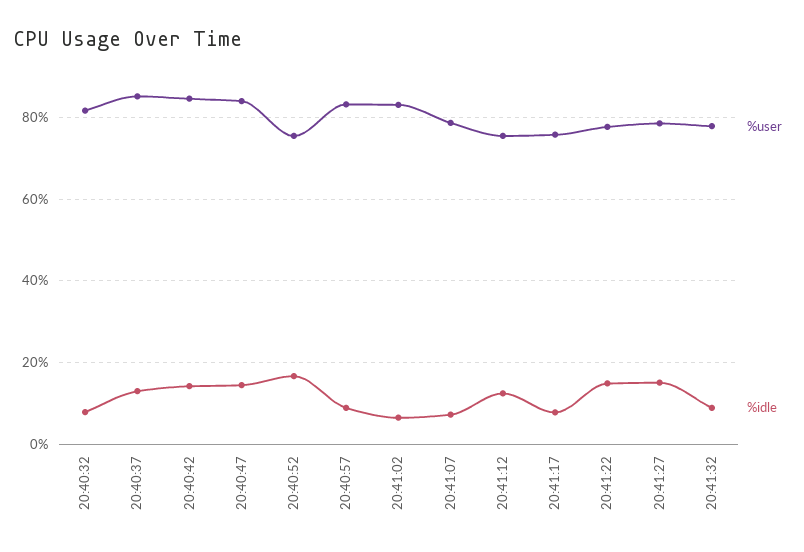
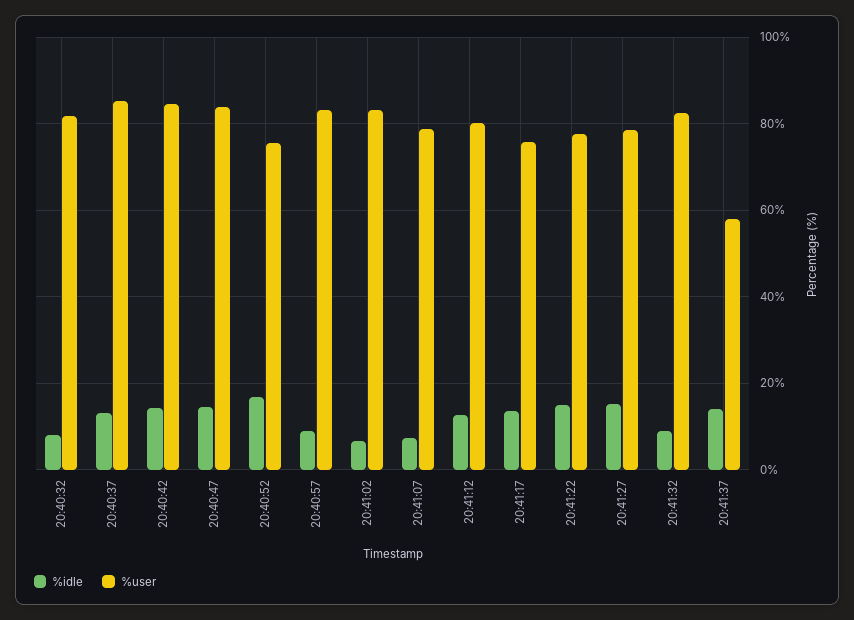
%user, 20:41:12: 76 -> 80
%idle, 20:41:17: 8 -> 14
%user, 20:41:32: 78 -> 82
%idle, 20:41:37: none -> 14
%user, 20:41:37: none -> 58

